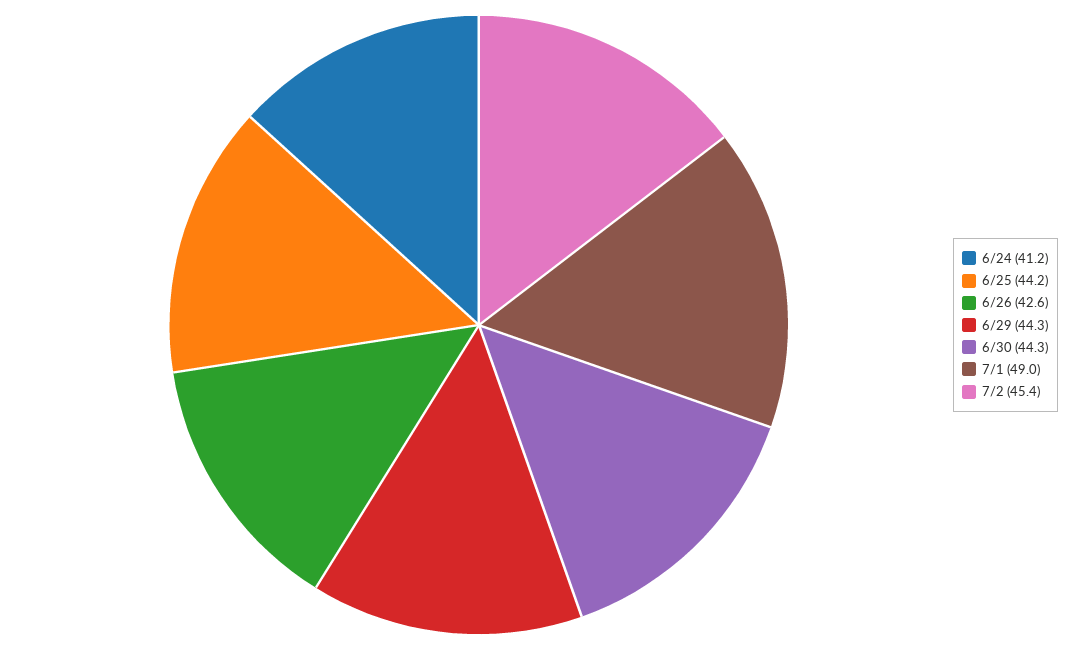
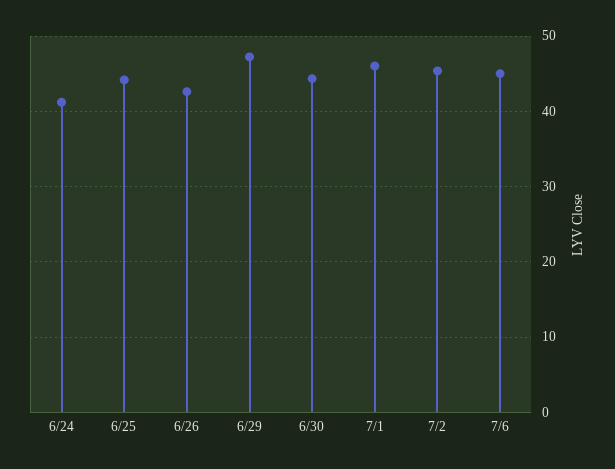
6/29: 44.3 -> 47
7/1: 49 -> 46
7/6: none -> 45

